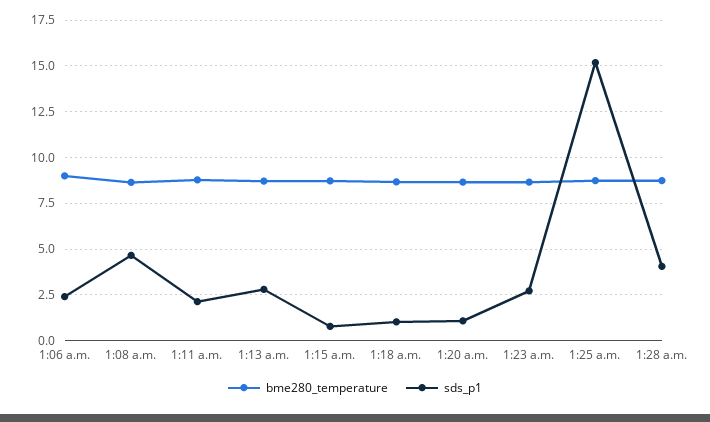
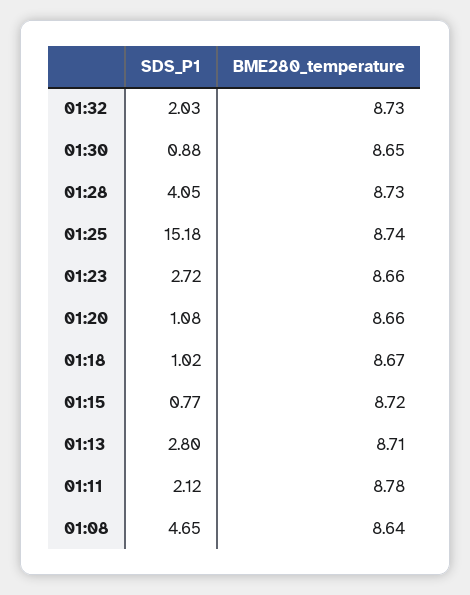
bme280_temperature, 1:06 a.m.: 9 -> none
sds_p1, 1:06 a.m.: 2.5 -> none
sds_p1, 01:32: none -> 2.03
bme280_temperature, 01:32: none -> 8.73
sds_p1, 01:30: none -> 0.88
bme280_temperature, 01:30: none -> 8.65

